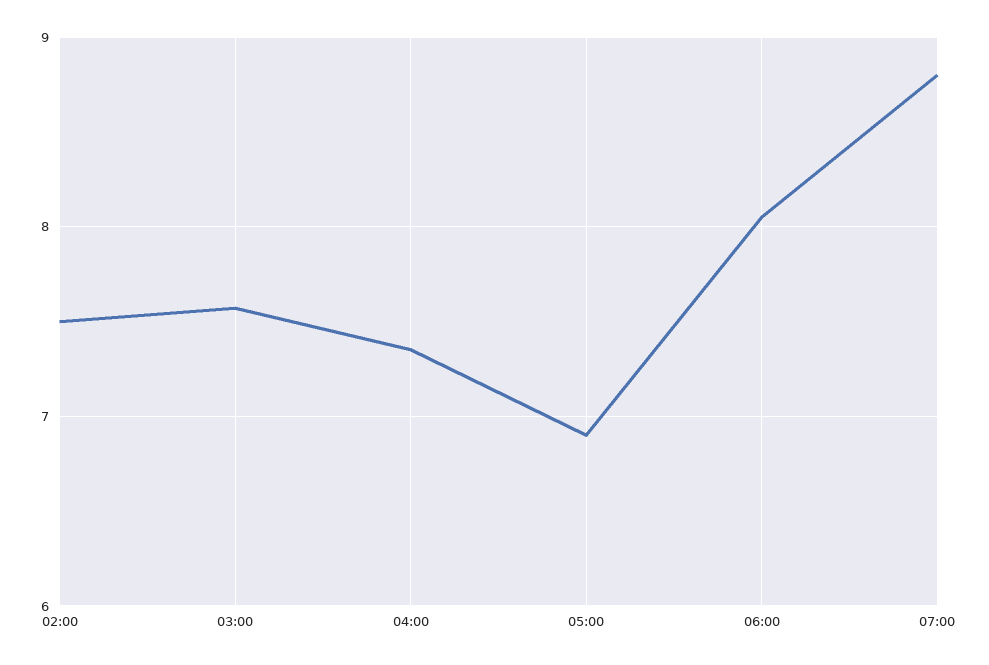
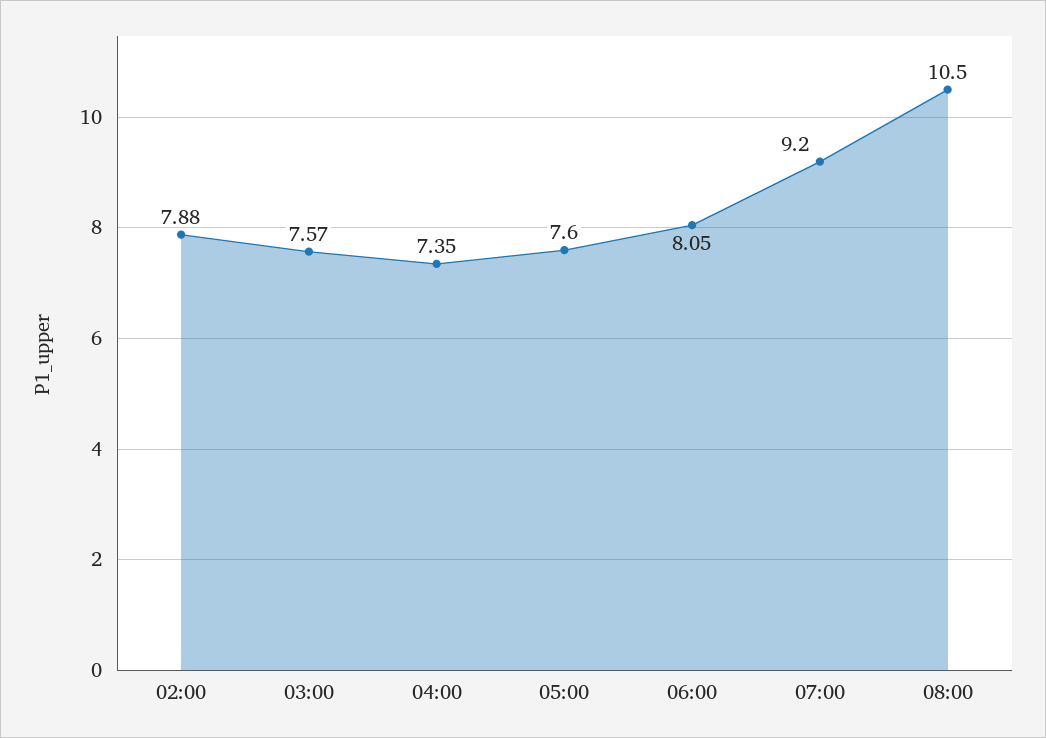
02:00: 7.5 -> 7.88
05:00: 6.9 -> 7.6
07:00: 8.8 -> 9.2
08:00: none -> 10.5

